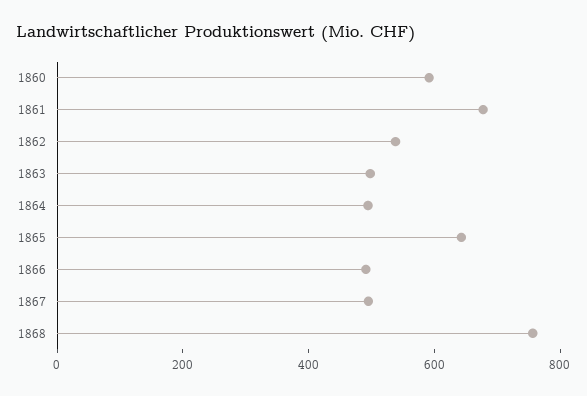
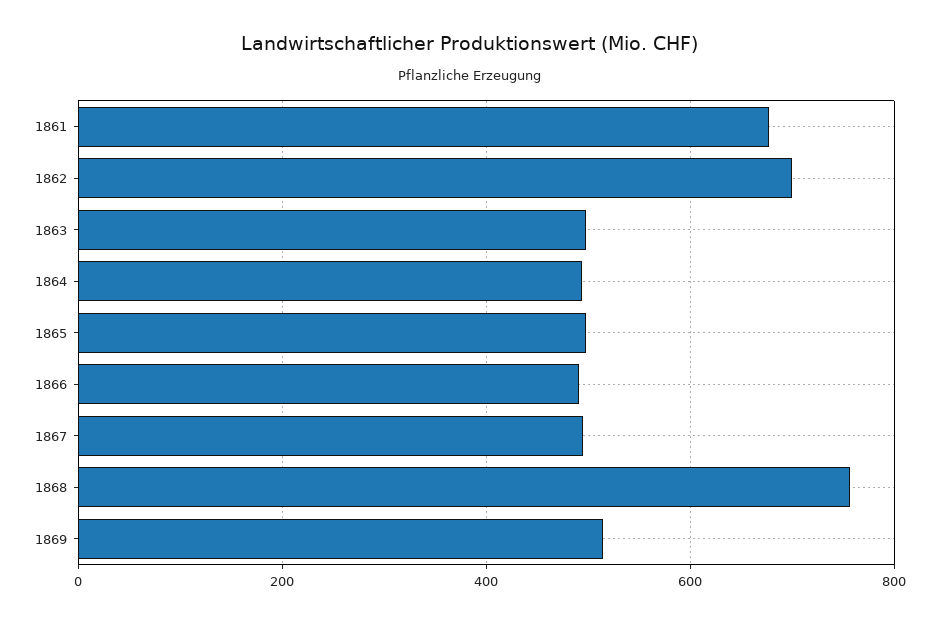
1860: 600 -> none
1862: 550 -> 700
1865: 650 -> 500
1869: none -> 520

